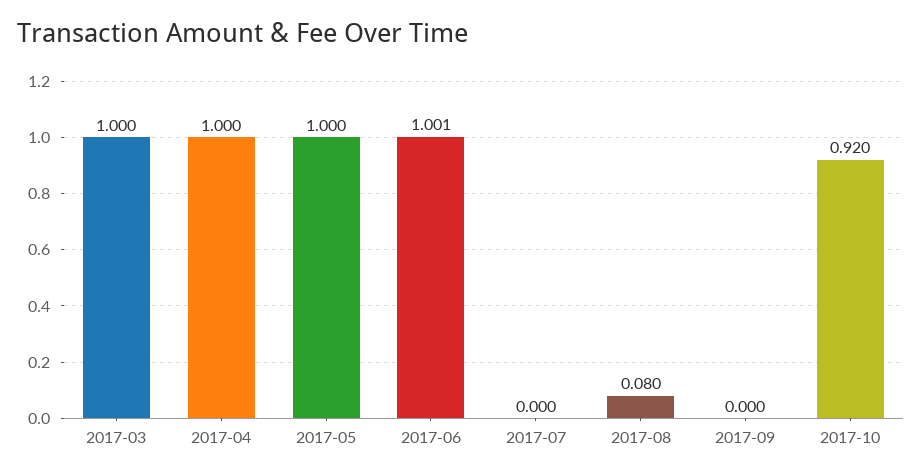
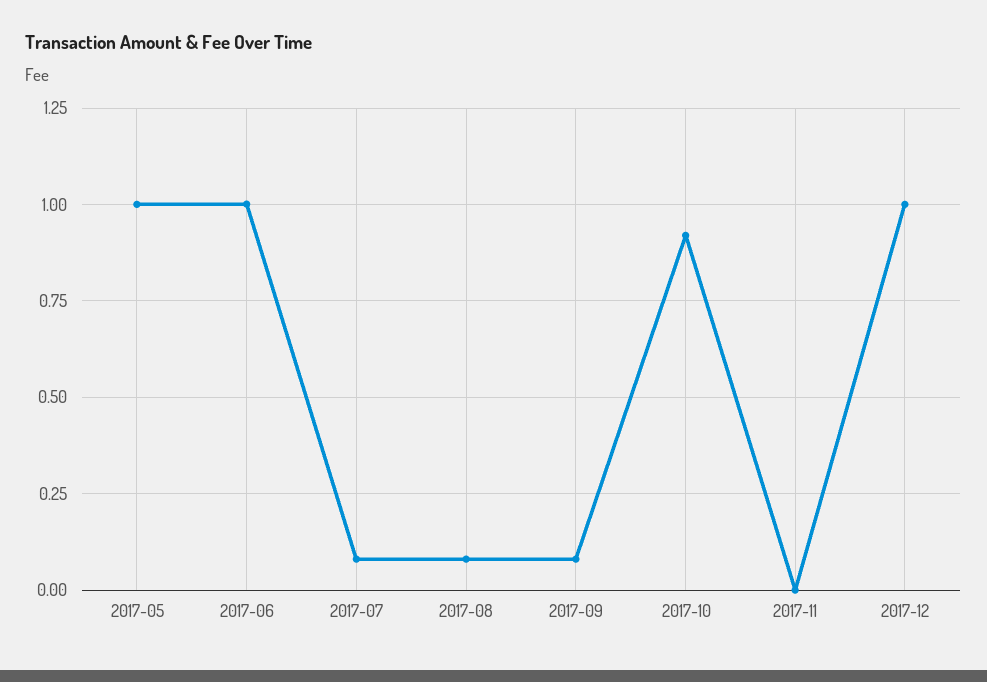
2017-03: 1 -> none
2017-04: 1 -> none
2017-07: 0 -> 0.075
2017-09: 0 -> 0.075
2017-11: none -> 0
2017-12: none -> 1

